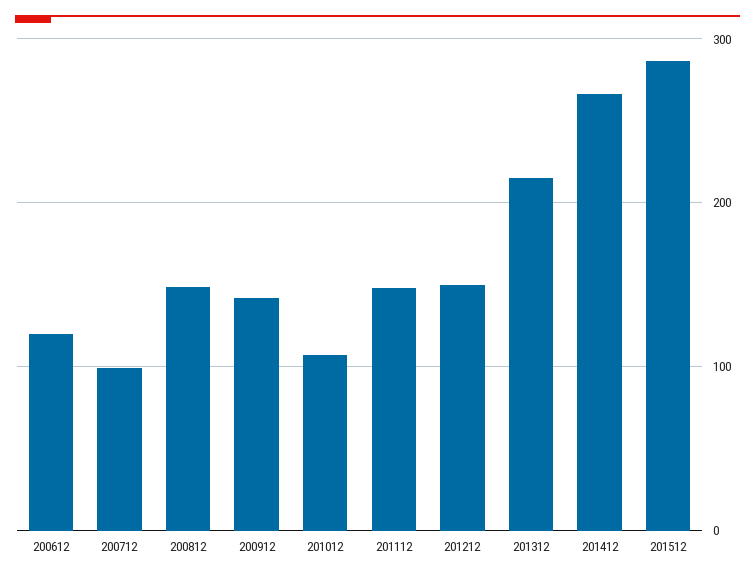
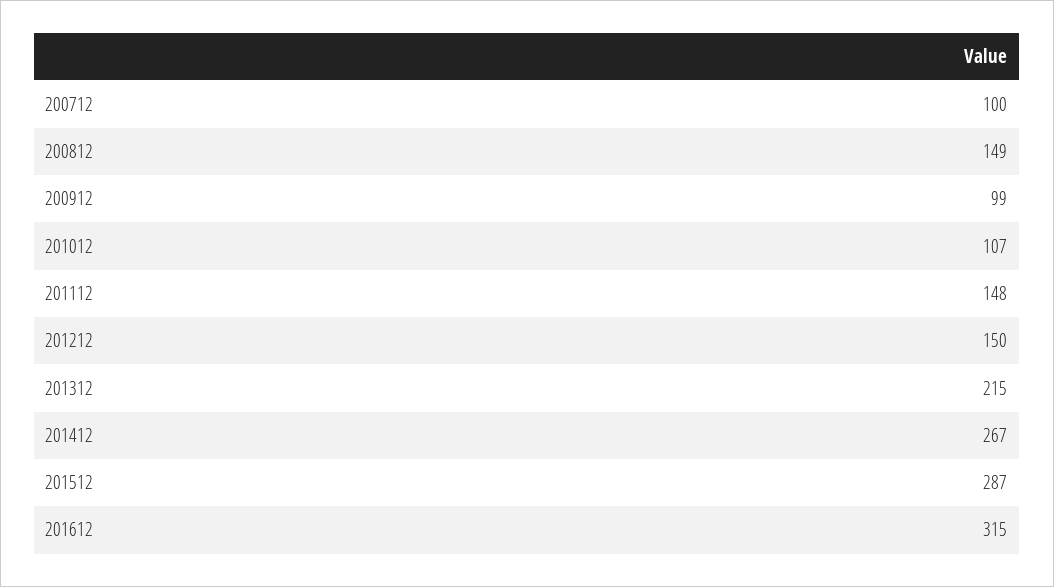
200612: 120 -> none
200912: 140 -> 99
201612: none -> 315

